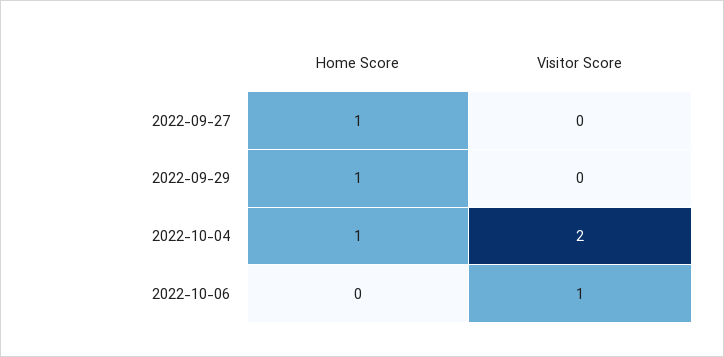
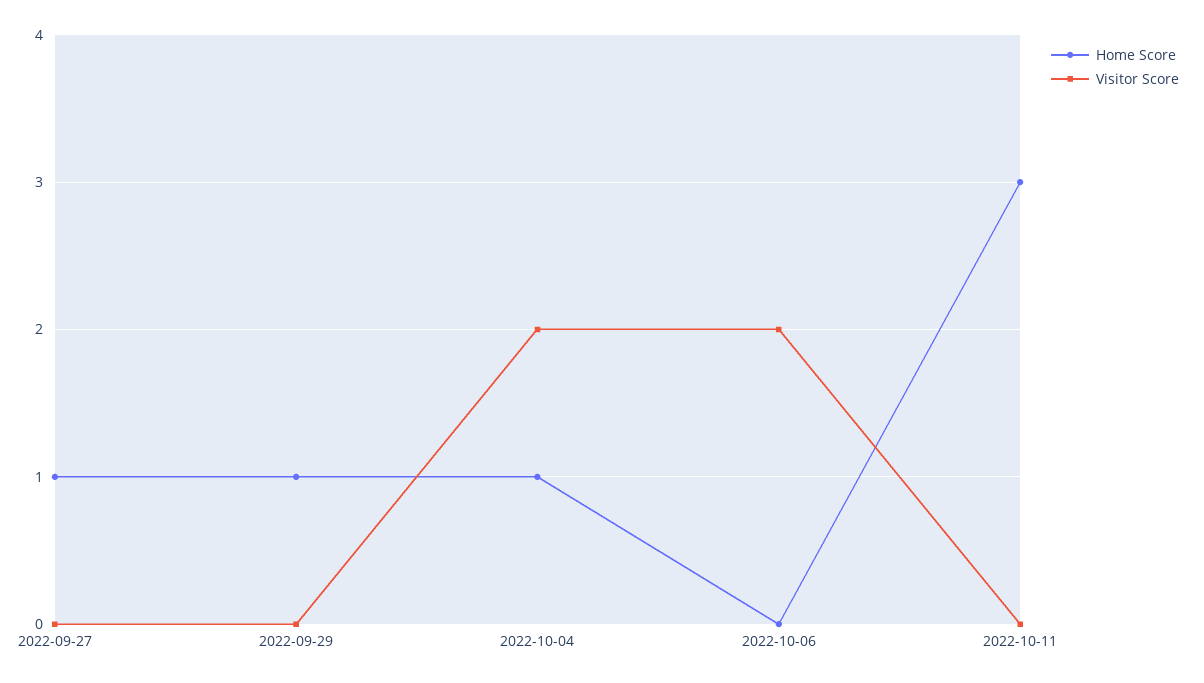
Visitor Score, 2022-10-06: 1 -> 2
Home Score, 2022-10-11: none -> 3
Visitor Score, 2022-10-11: none -> 0

